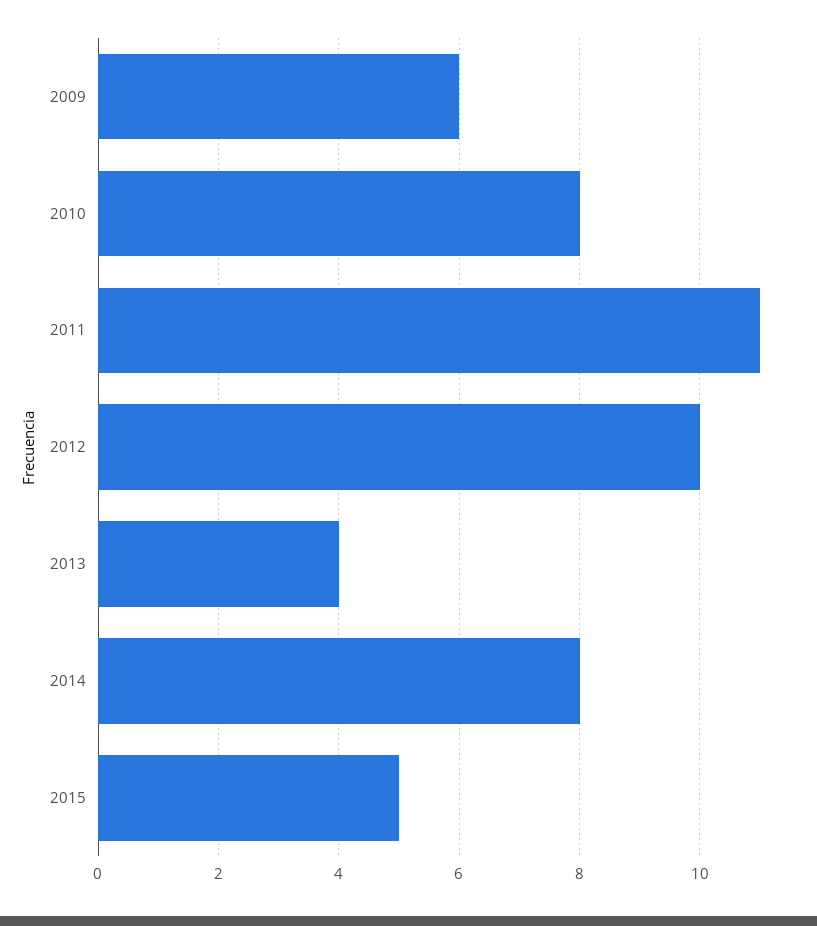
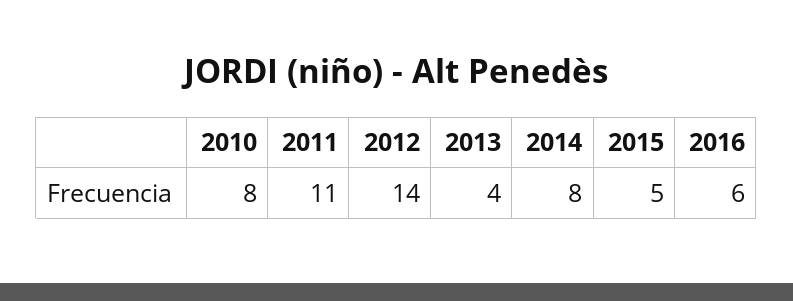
2009: 6 -> none
2012: 10 -> 14
2016: none -> 6

